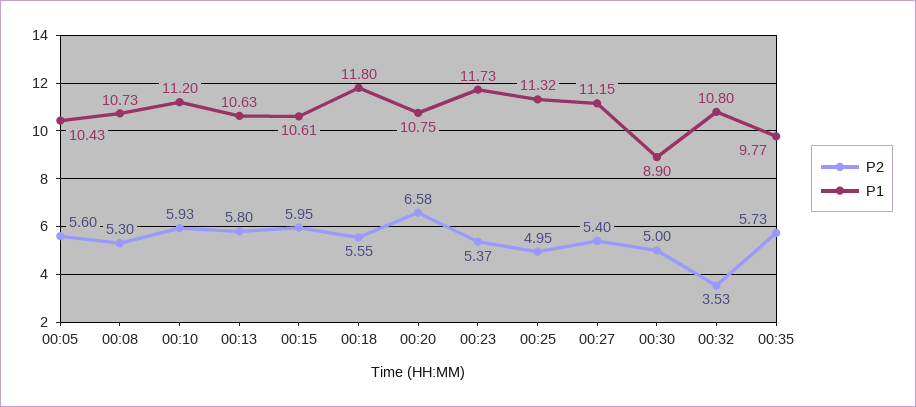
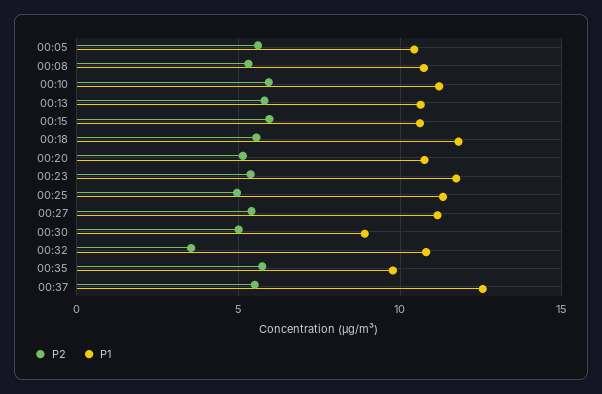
P2, 00:20: 6.58 -> 5
P2, 00:37: none -> 5.5
P1, 00:37: none -> 12.5

